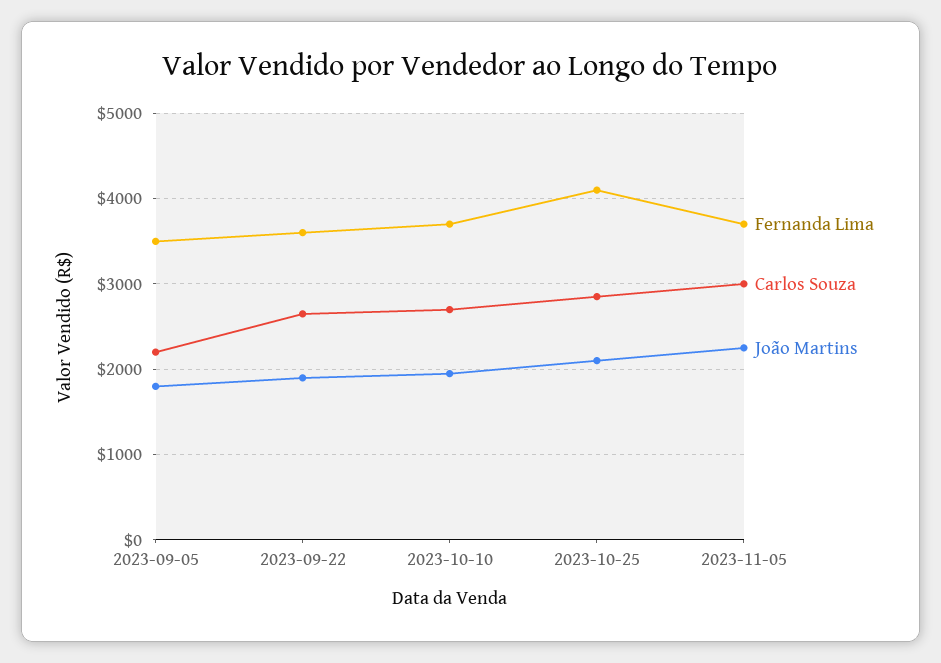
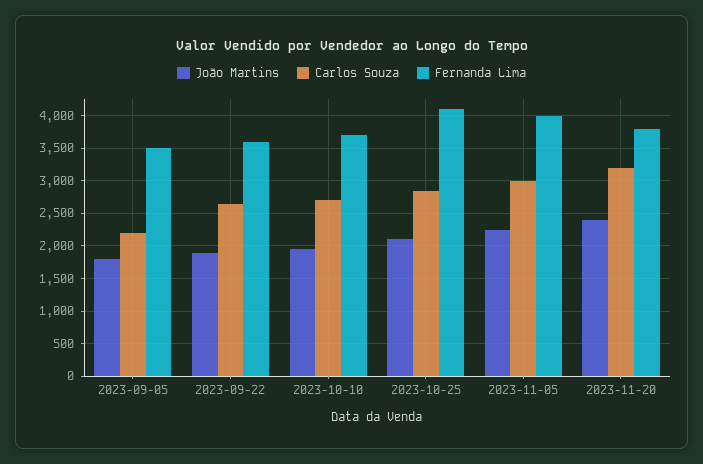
Fernanda Lima, 2023-11-05: 3700 -> 4000
João Martins, 2023-11-20: none -> 2400
Carlos Souza, 2023-11-20: none -> 3200
Fernanda Lima, 2023-11-20: none -> 3800

